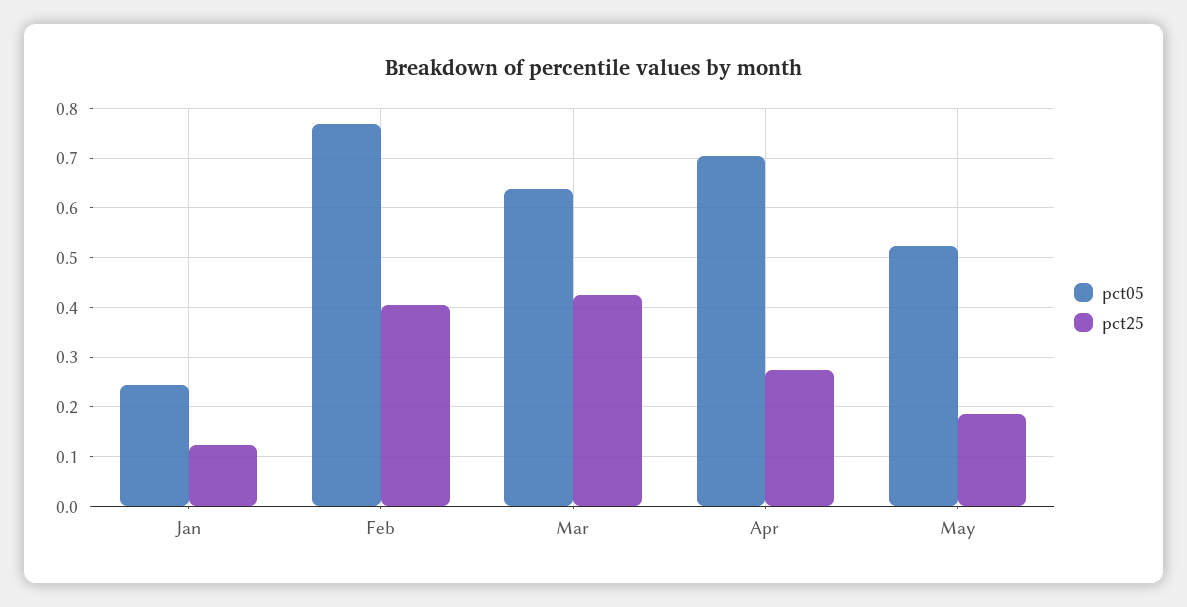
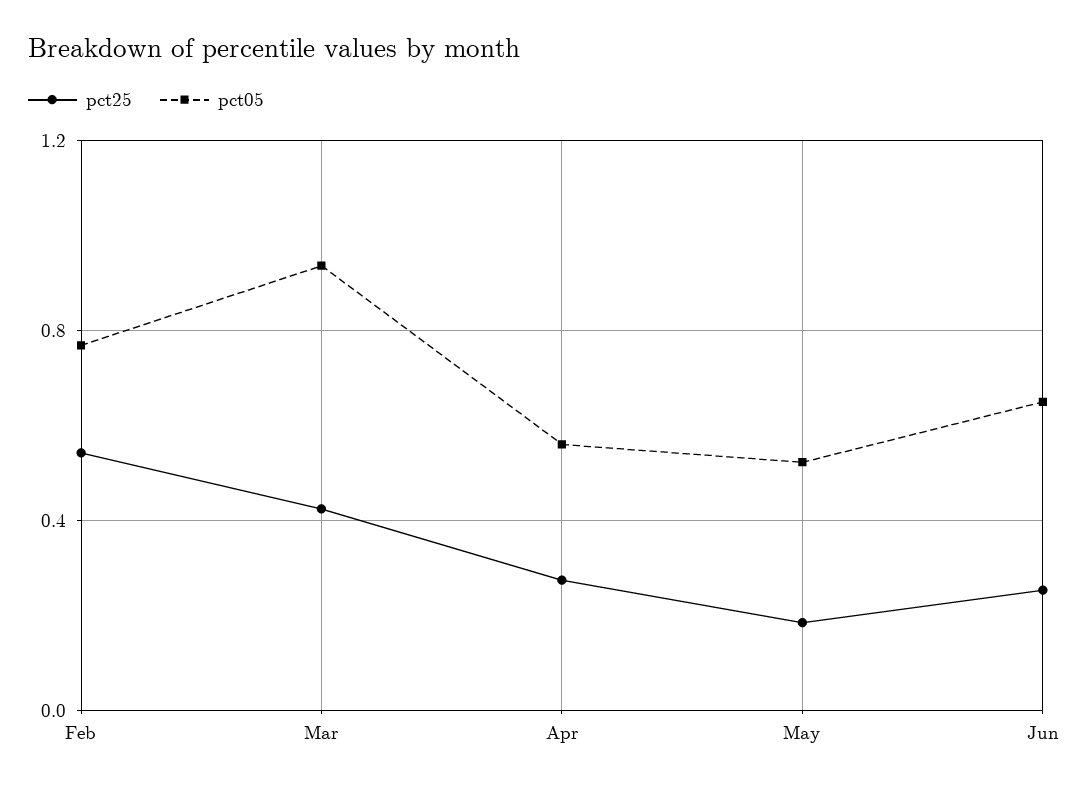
pct05, Jan: 0.24 -> none
pct25, Jan: 0.12 -> none
pct25, Feb: 0.4 -> 0.55
pct05, Mar: 0.64 -> 0.95
pct05, Apr: 0.7 -> 0.55
pct25, Jun: none -> 0.25
pct05, Jun: none -> 0.65

